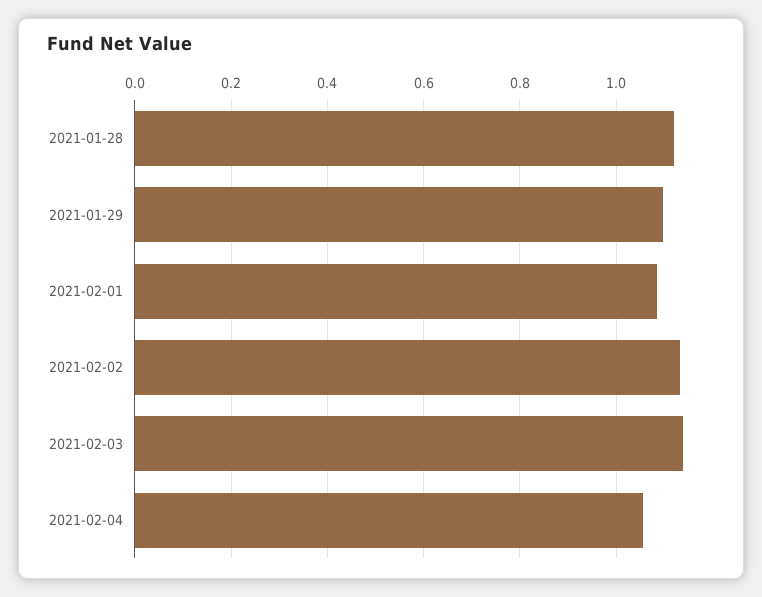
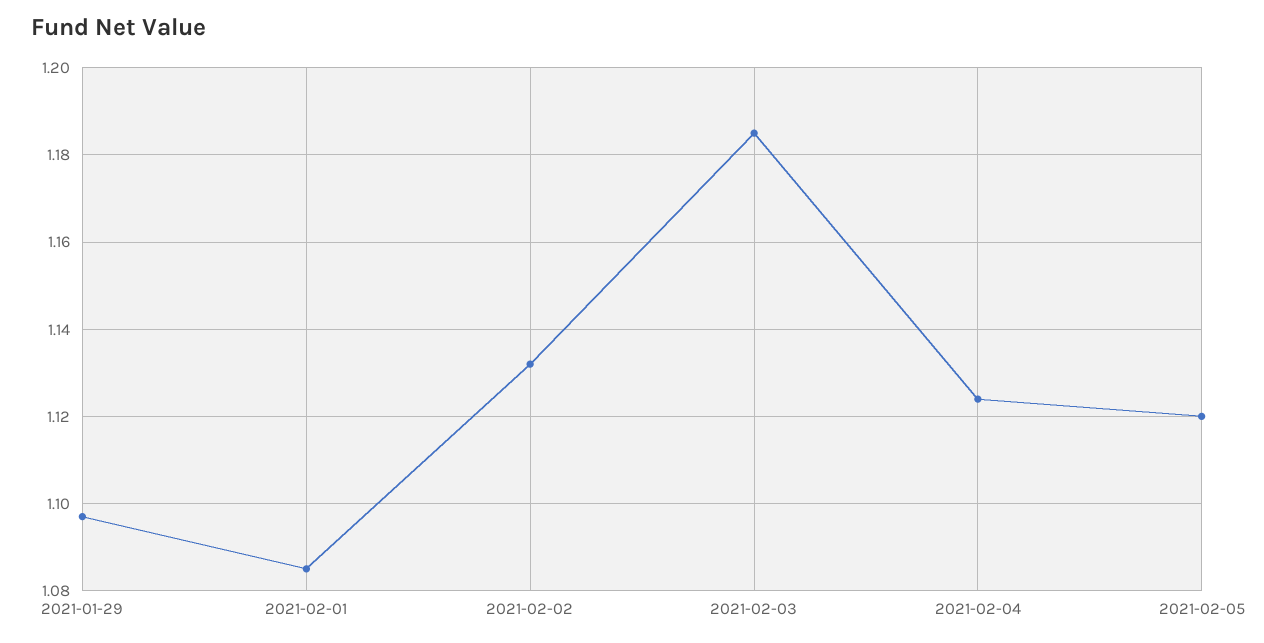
2021-01-28: 1.12 -> none
2021-02-03: 1.14 -> 1.185
2021-02-04: 1.06 -> 1.125
2021-02-05: none -> 1.12

